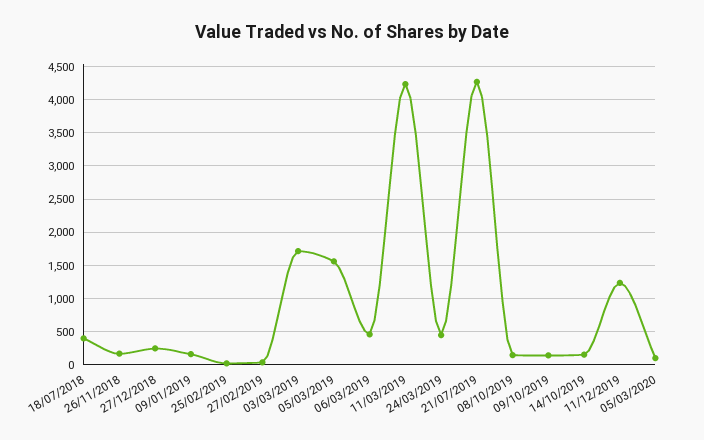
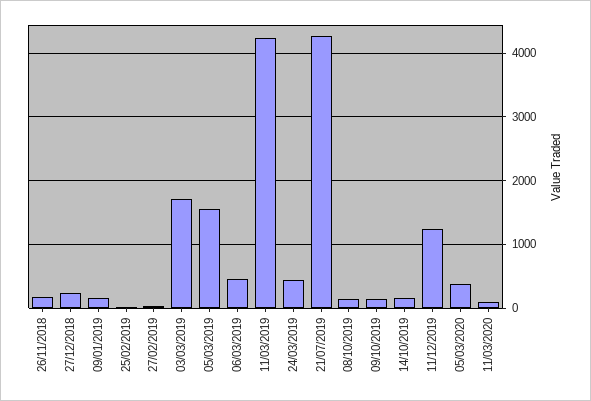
18/07/2018: 400 -> none
05/03/2020: 100 -> 400
11/03/2020: none -> 100

